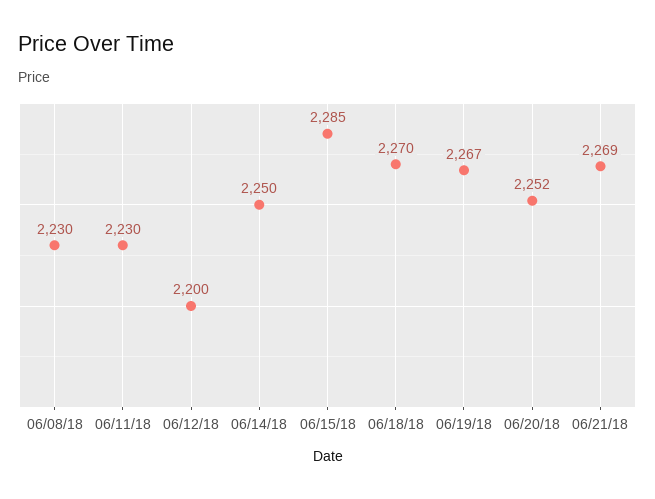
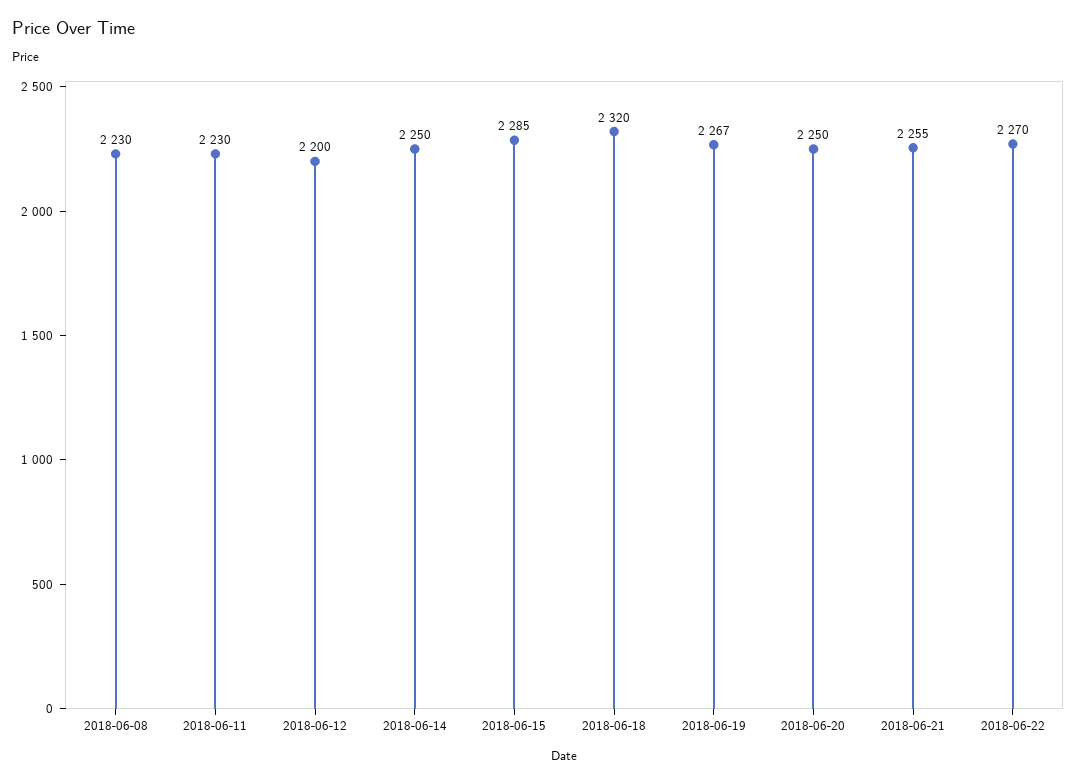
06/18/18: 2270 -> 2320
06/20/18: 2252 -> 2250
06/21/18: 2269 -> 2255
2018-06-22: none -> 2270

